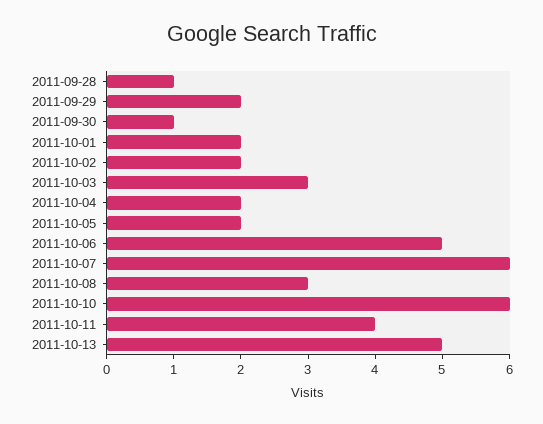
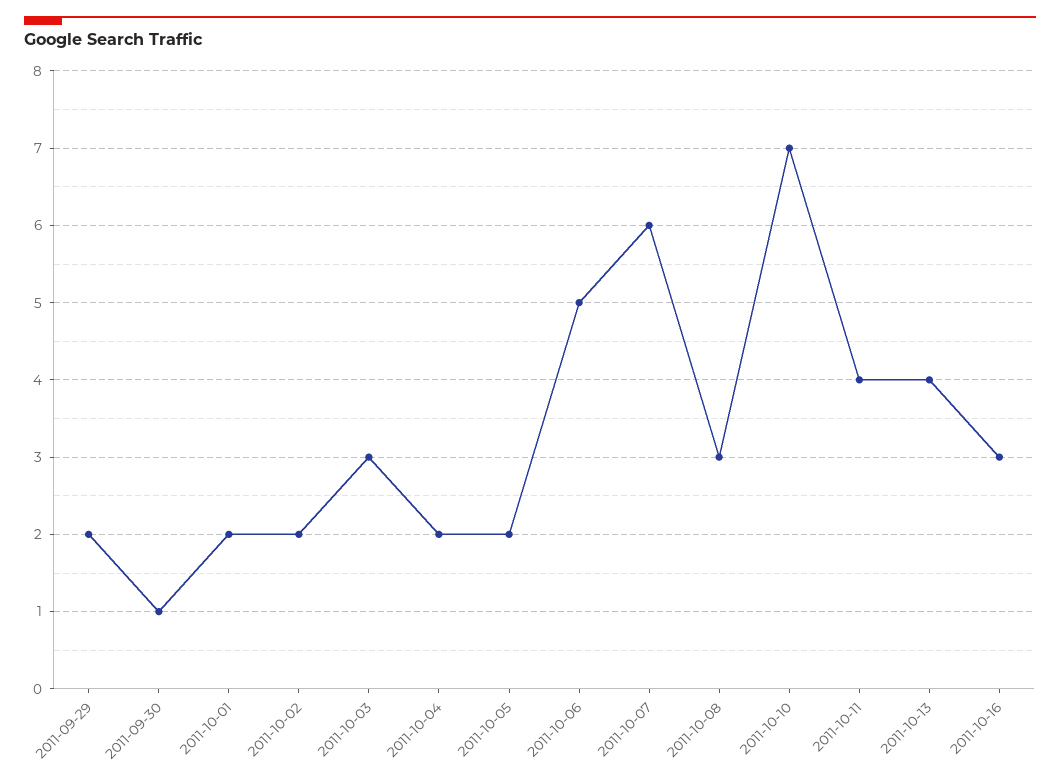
2011-09-28: 1 -> none
2011-10-10: 6 -> 7
2011-10-13: 5 -> 4
2011-10-16: none -> 3

